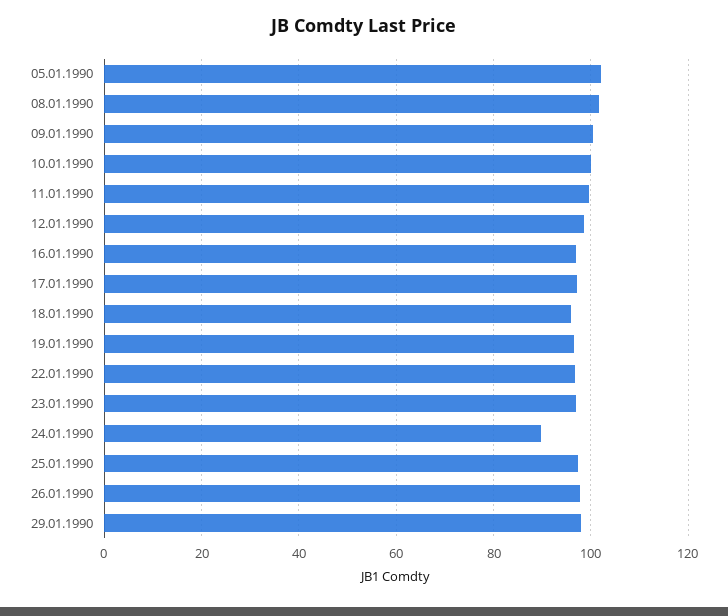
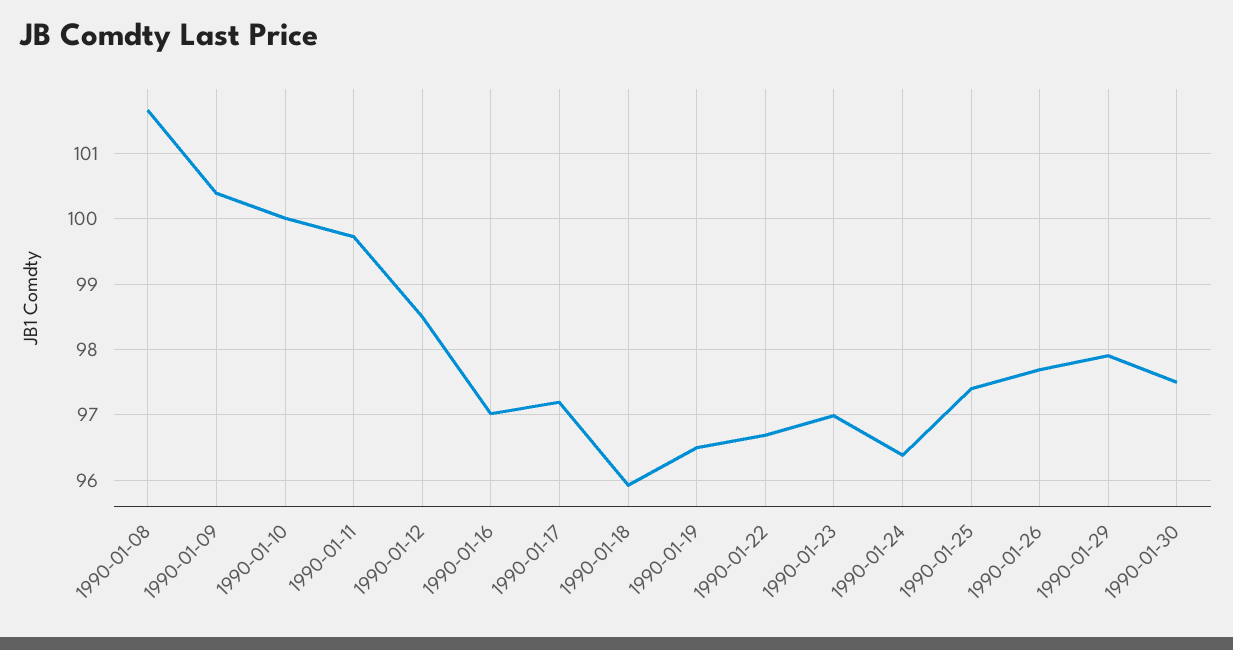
05.01.1990: 102 -> none
24.01.1990: 90 -> 96.4
1990-01-30: none -> 97.5

